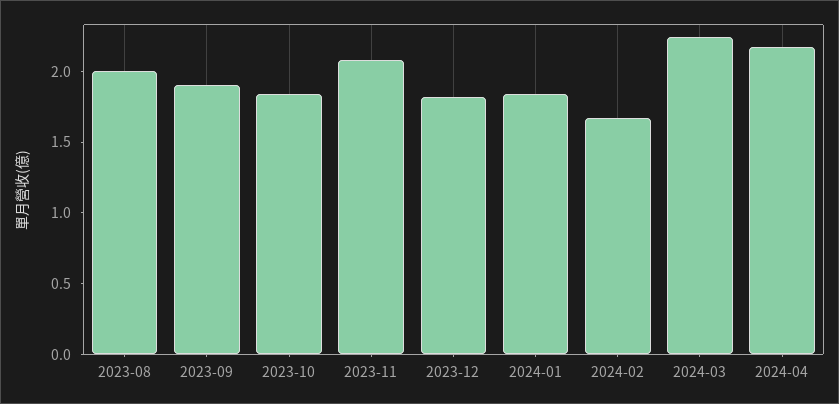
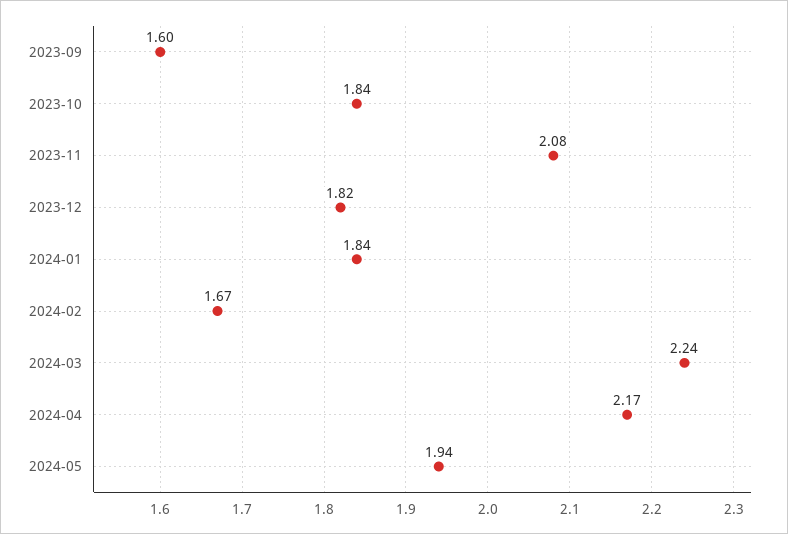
2023-08: 2 -> none
2023-09: 1.9 -> 1.6
2024-05: none -> 1.94

